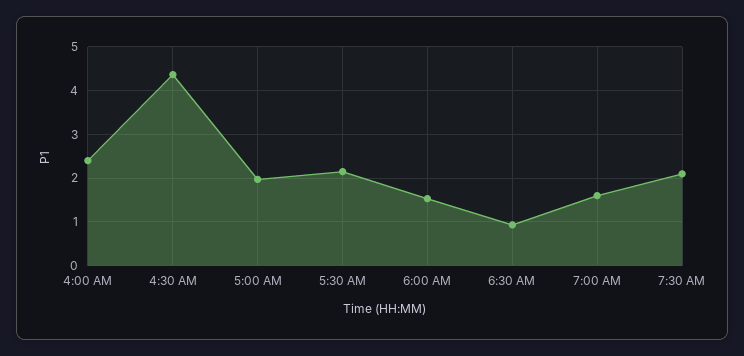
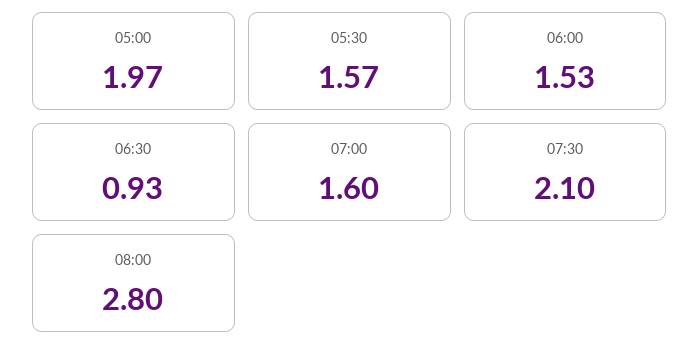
4:00 AM: 2.4 -> none
4:30 AM: 4.4 -> none
5:30 AM: 2.2 -> 1.57
08:00: none -> 2.8

